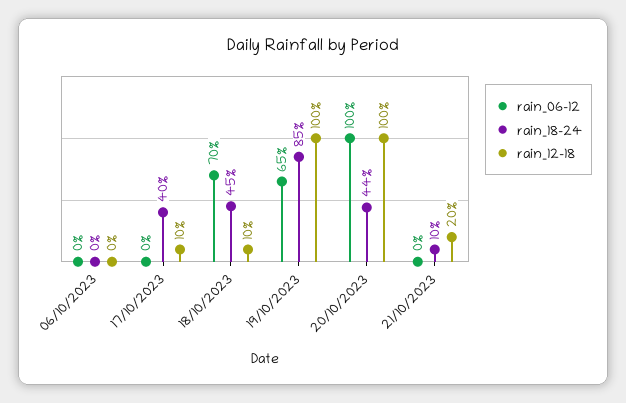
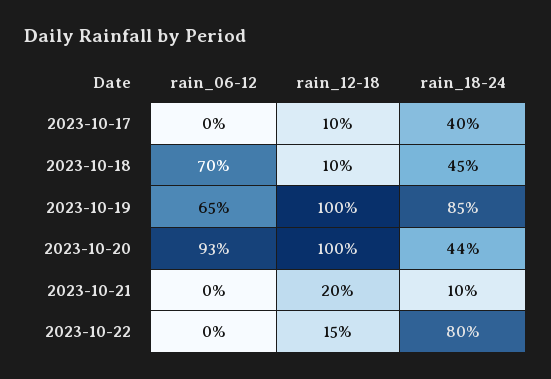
rain_06-12, 06/10/2023: 0 -> none
rain_18-24, 06/10/2023: 0 -> none
rain_12-18, 06/10/2023: 0 -> none
rain_06-12, 20/10/2023: 100 -> 93
rain_06-12, 2023-10-22: none -> 0
rain_12-18, 2023-10-22: none -> 15
rain_18-24, 2023-10-22: none -> 80

